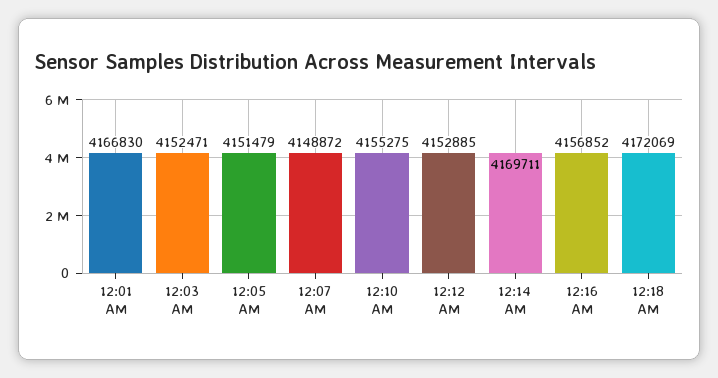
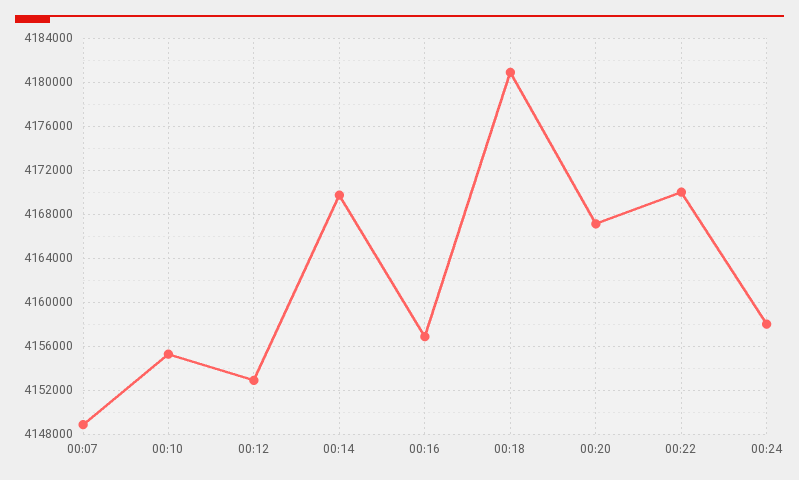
12:01 AM: 4166830 -> none
12:03 AM: 4152471 -> none
12:05 AM: 4151479 -> none
12:18 AM: 4172069 -> 4181000
00:20: none -> 4167000
00:22: none -> 4170000
00:24: none -> 4158000

